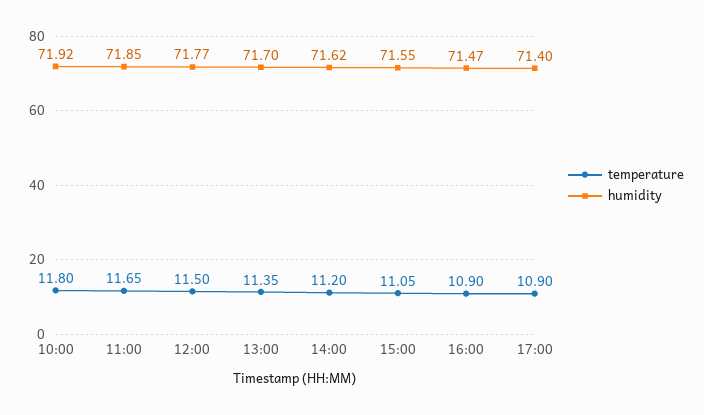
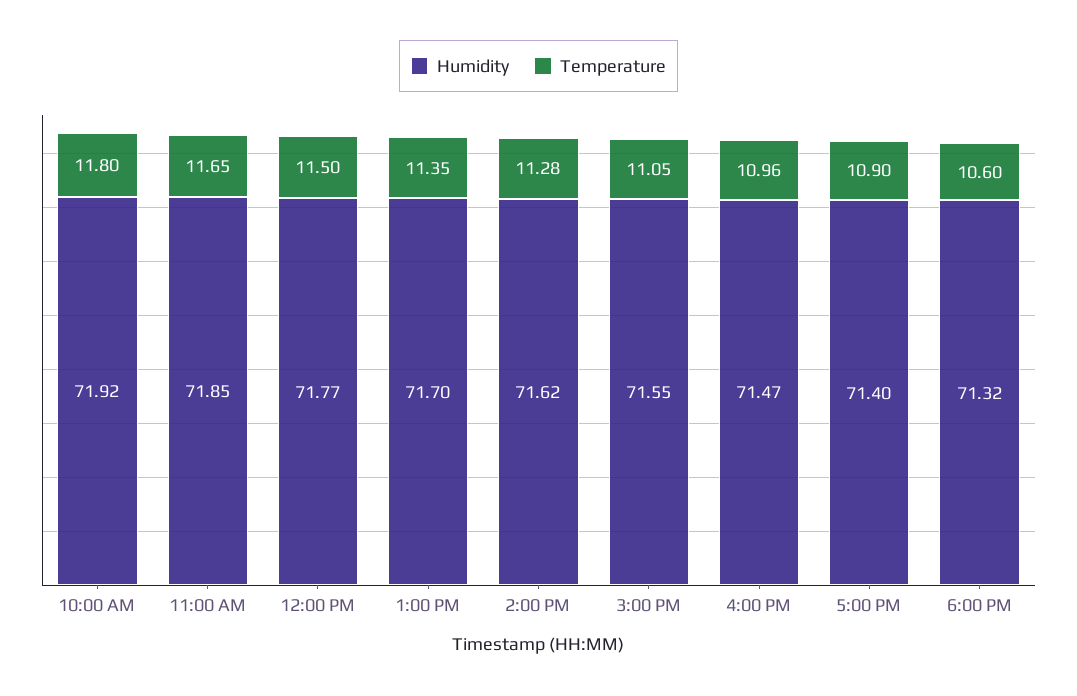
temperature, 14:00: 11.2 -> 11.28
temperature, 16:00: 10.9 -> 10.96
humidity, 6:00 PM: none -> 71.32
temperature, 6:00 PM: none -> 10.6

